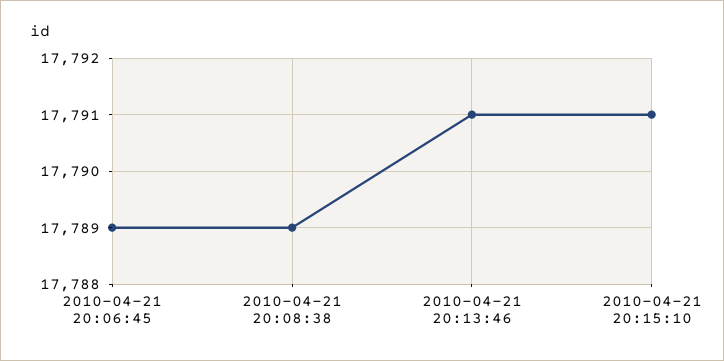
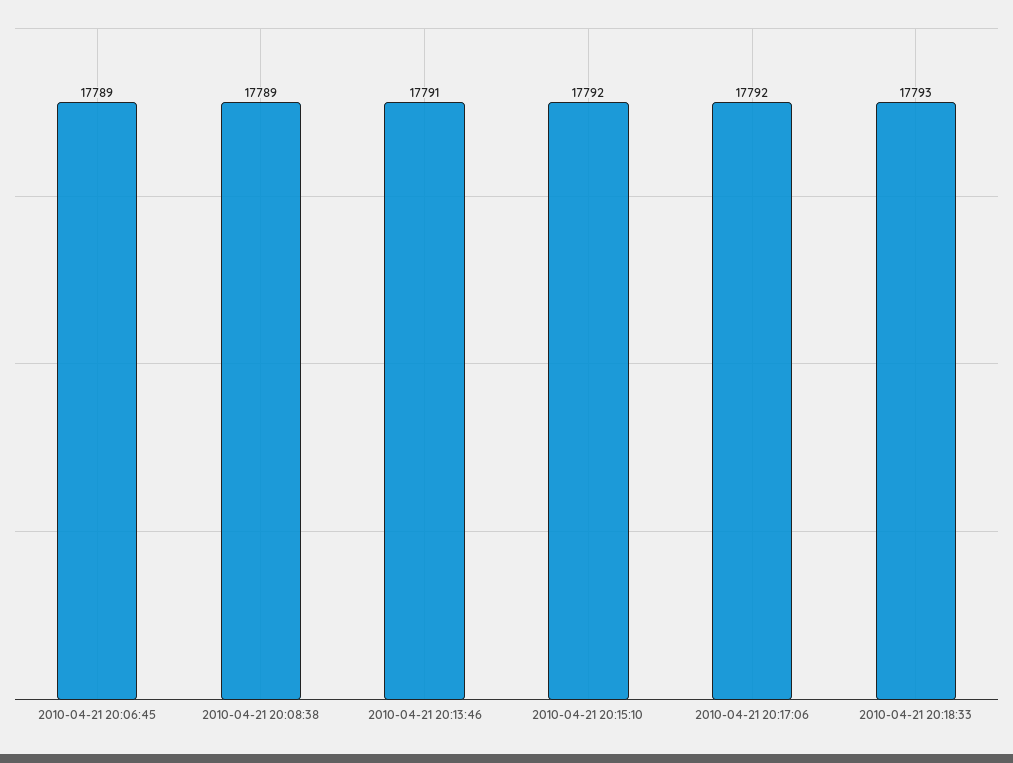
2010-04-21 20:15:10: 17791 -> 17792
2010-04-21 20:17:06: none -> 17792
2010-04-21 20:18:33: none -> 17793

